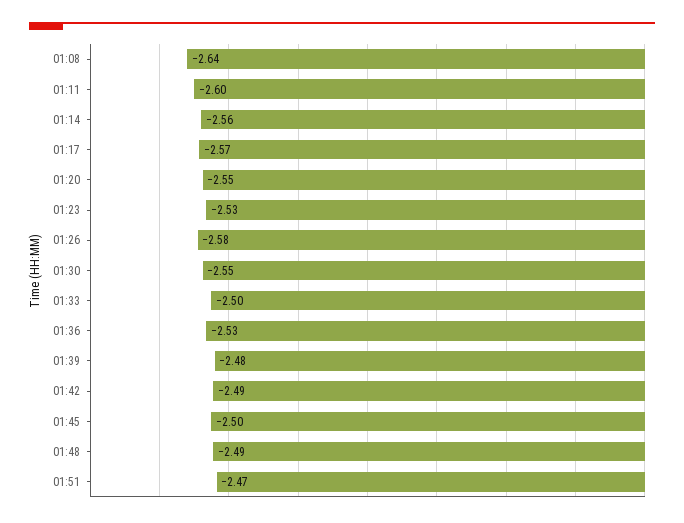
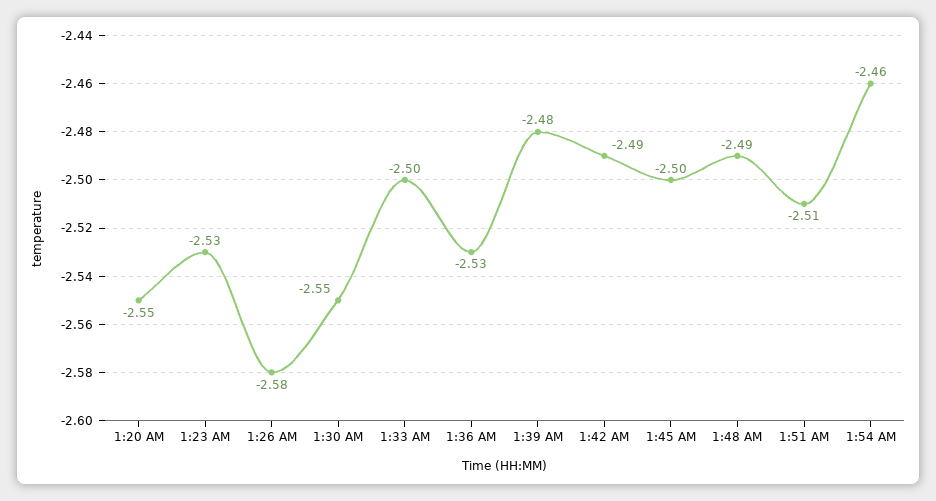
01:08: -2.64 -> none
01:11: -2.6 -> none
01:14: -2.56 -> none
01:17: -2.57 -> none
01:51: -2.47 -> -2.51
1:54 AM: none -> -2.46

